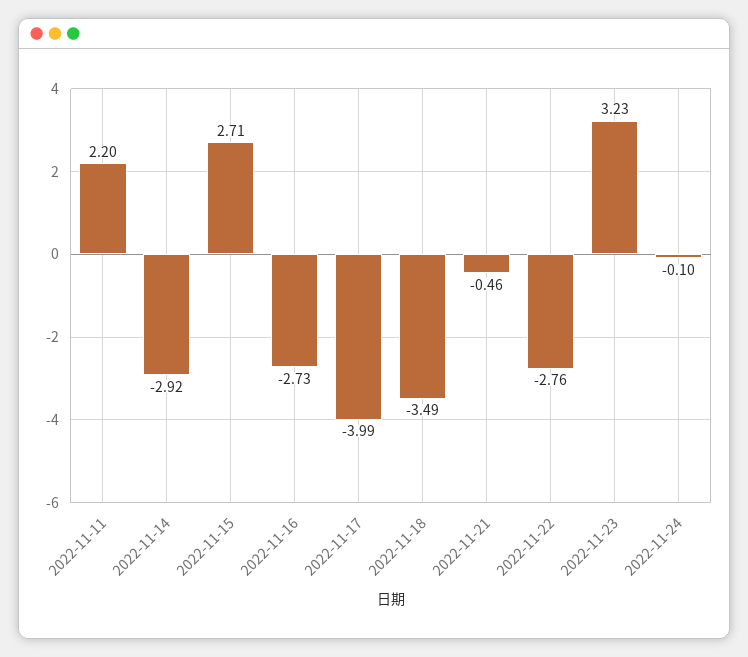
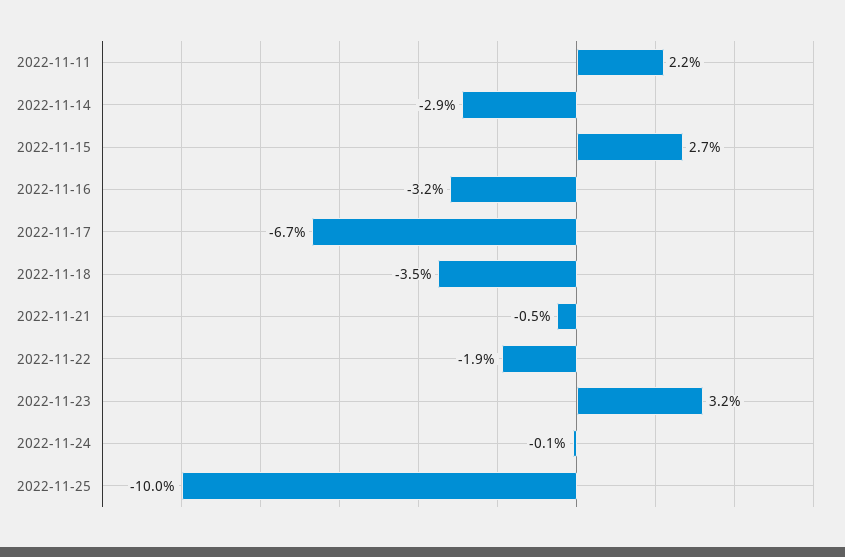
2022-11-16: -2.73 -> -3.2
2022-11-17: -3.99 -> -6.7
2022-11-22: -2.76 -> -1.9
2022-11-25: none -> -10

